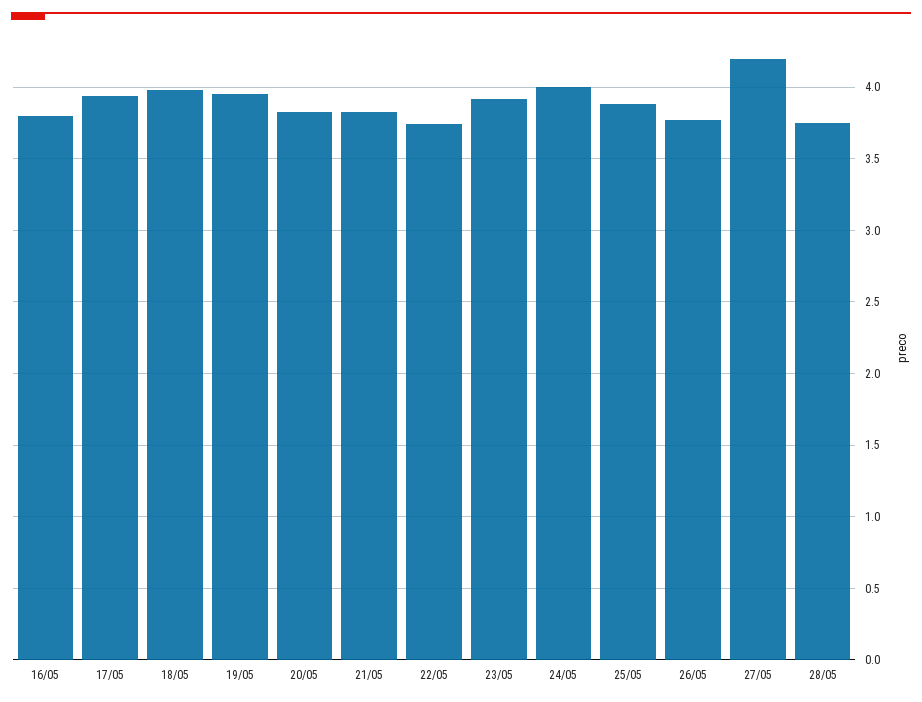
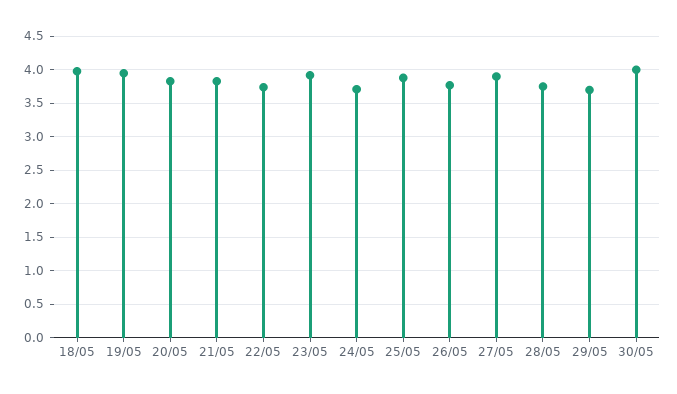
16/05: 3.8 -> none
17/05: 3.95 -> none
24/05: 4 -> 3.7
27/05: 4.2 -> 3.9
29/05: none -> 3.7
30/05: none -> 4

